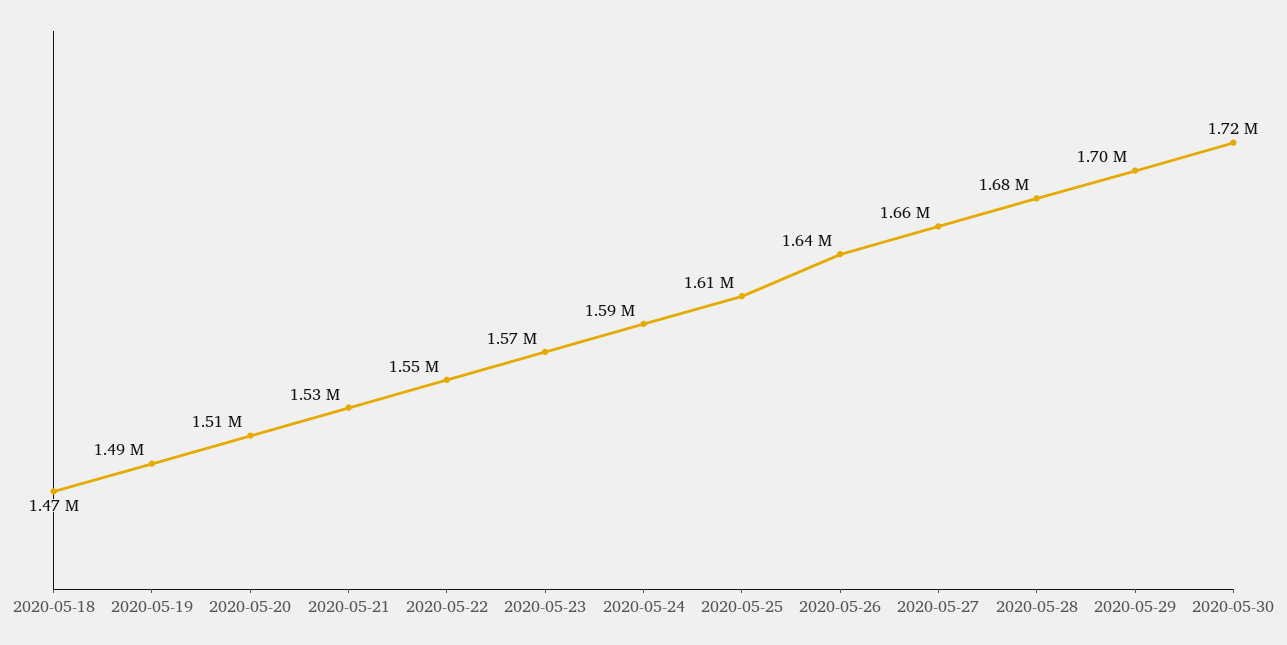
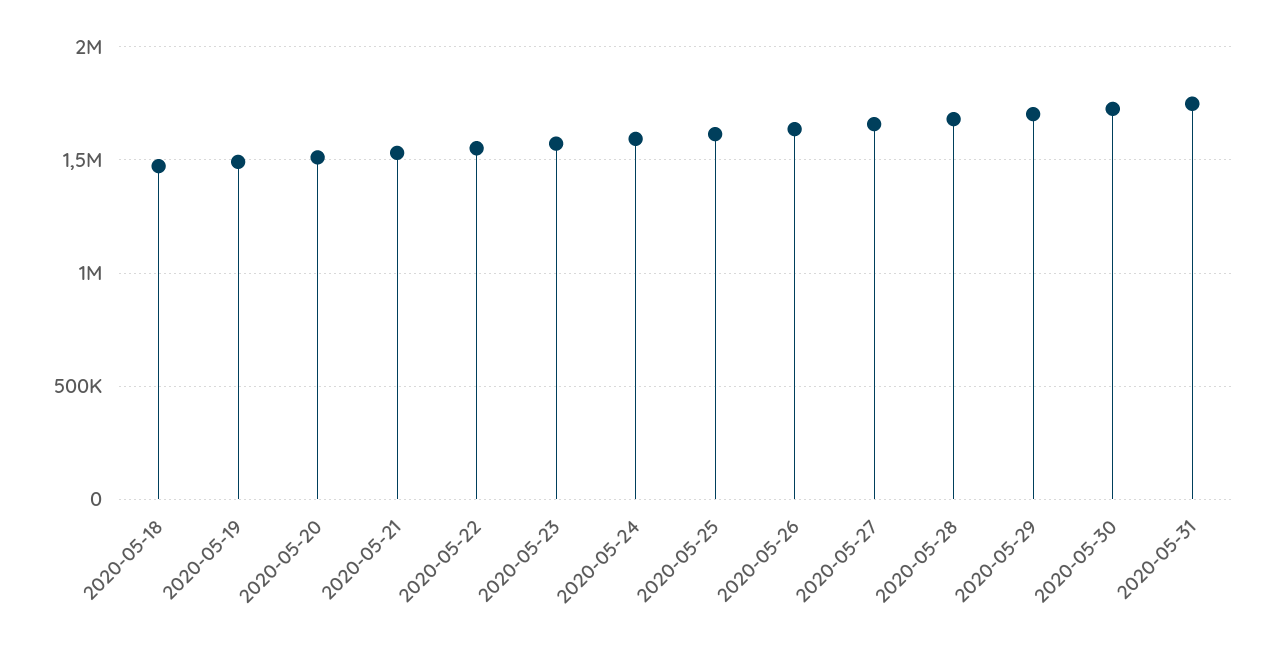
2020-05-31: none -> 1750000

